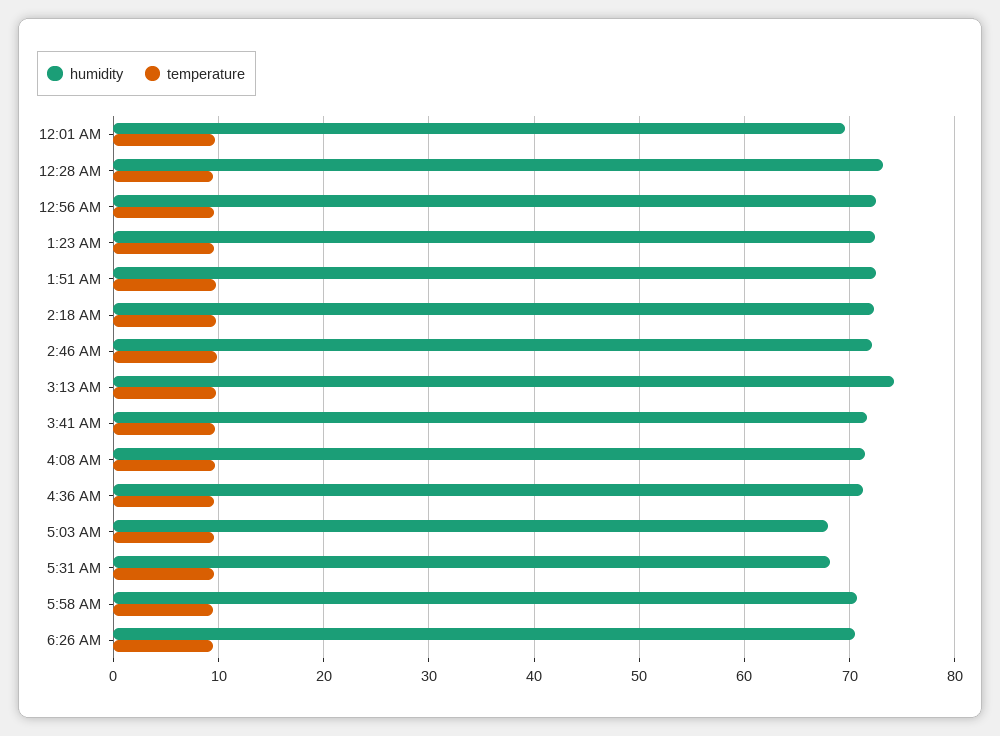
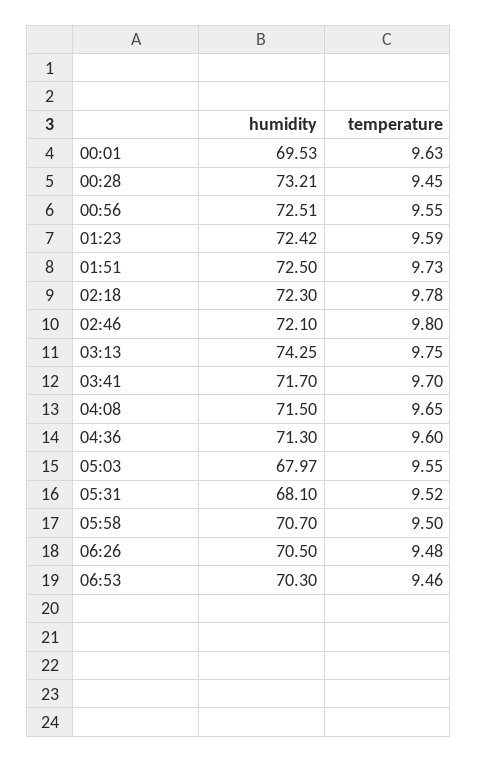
humidity, 06:53: none -> 70.3
temperature, 06:53: none -> 9.46

